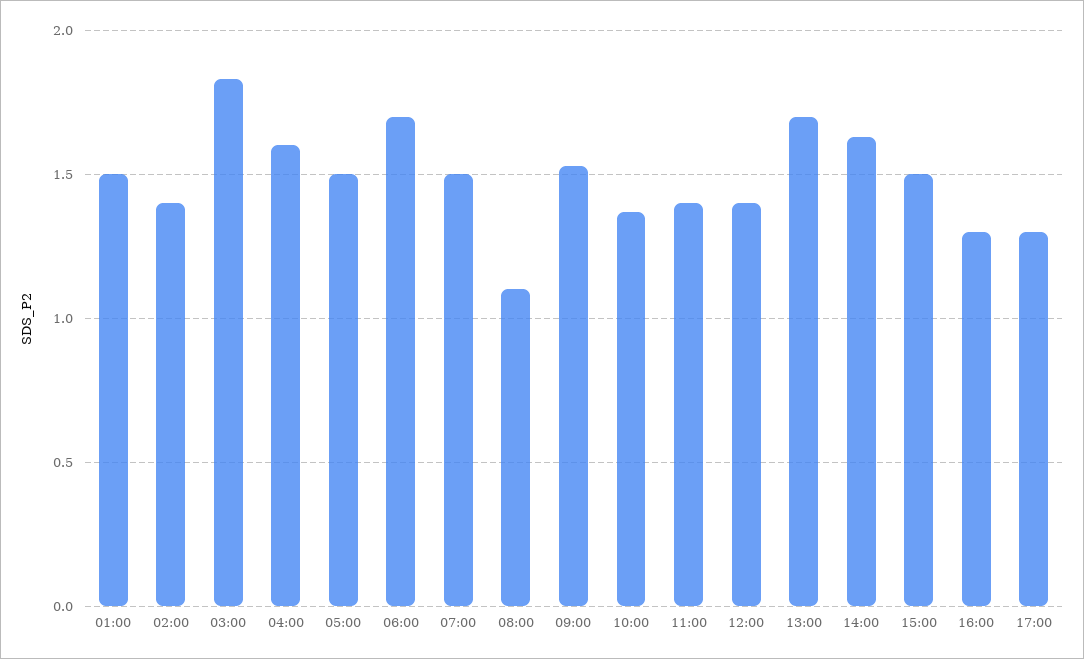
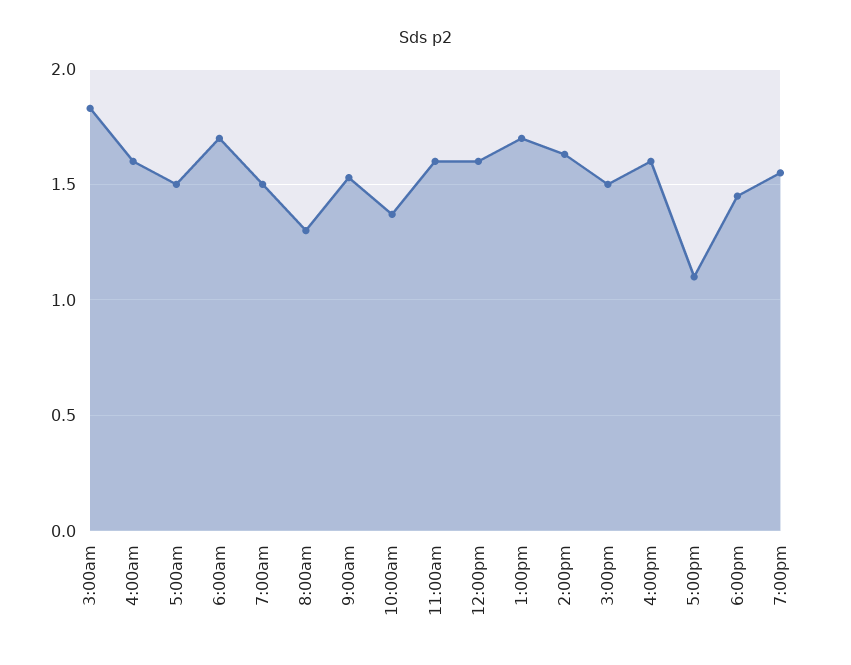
01:00: 1.5 -> none
02:00: 1.4 -> none
08:00: 1.1 -> 1.3
11:00: 1.4 -> 1.6
12:00: 1.4 -> 1.6
16:00: 1.3 -> 1.6
17:00: 1.3 -> 1.1
6:00pm: none -> 1.45
7:00pm: none -> 1.55

